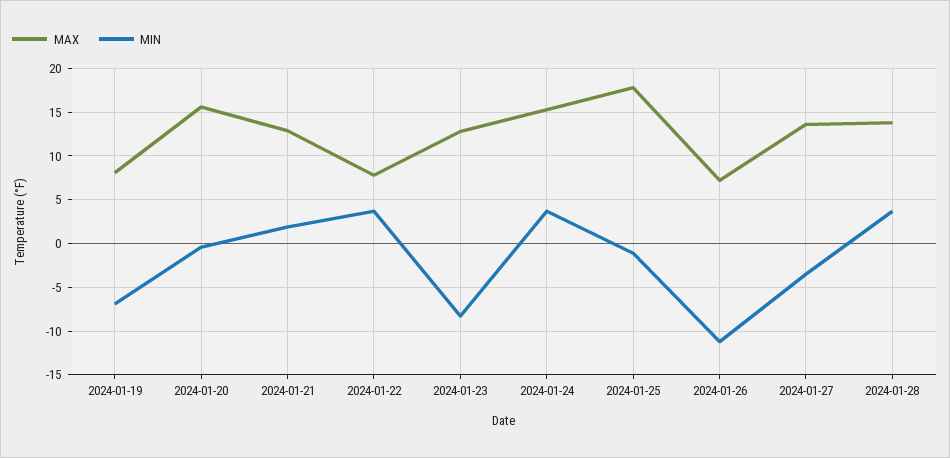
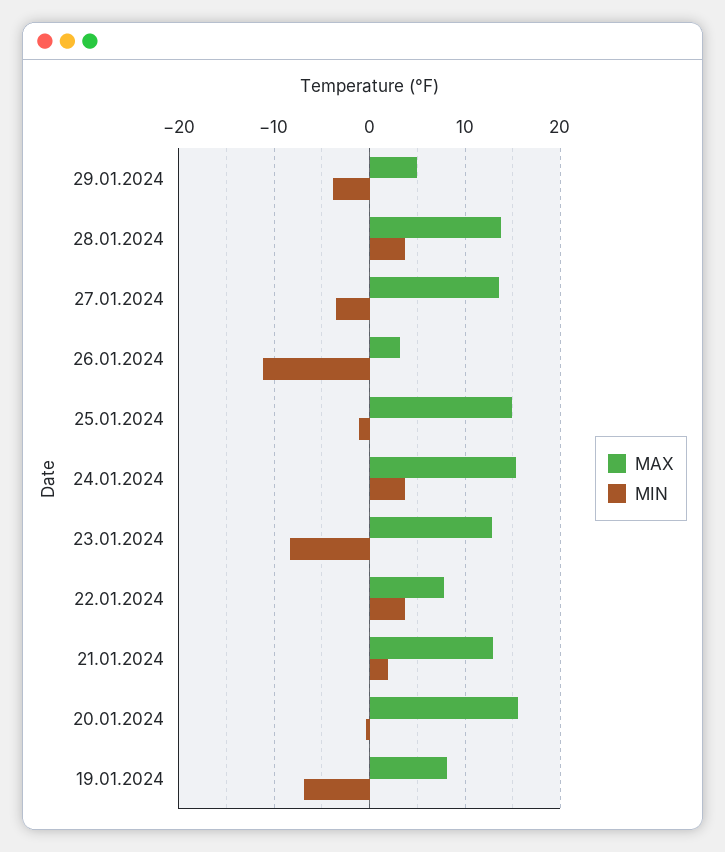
MAX, 2024-01-25: 18 -> 15
MAX, 2024-01-26: 7 -> 3
MAX, 29.01.2024: none -> 5
MIN, 29.01.2024: none -> -4

